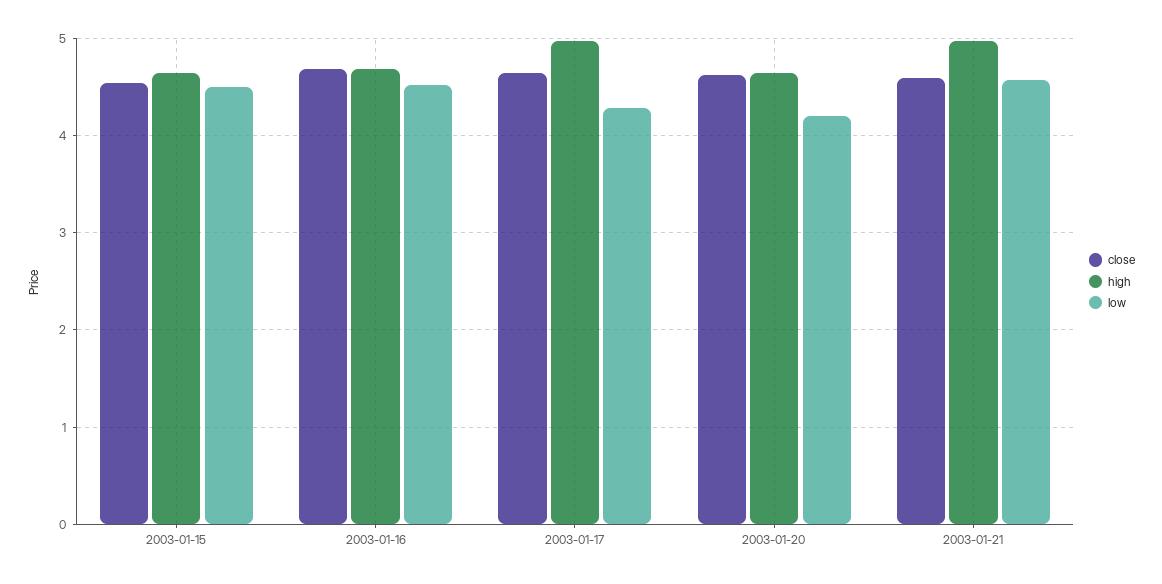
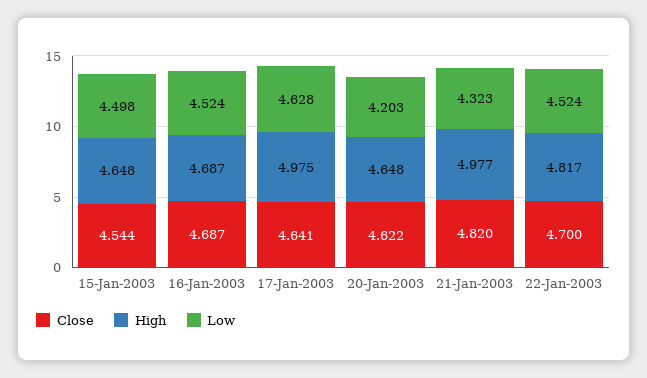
low, 2003-01-17: 4.3 -> 4.628
close, 2003-01-21: 4.6 -> 4.82
low, 2003-01-21: 4.6 -> 4.323
close, 22-Jan-2003: none -> 4.7
high, 22-Jan-2003: none -> 4.817
low, 22-Jan-2003: none -> 4.524

